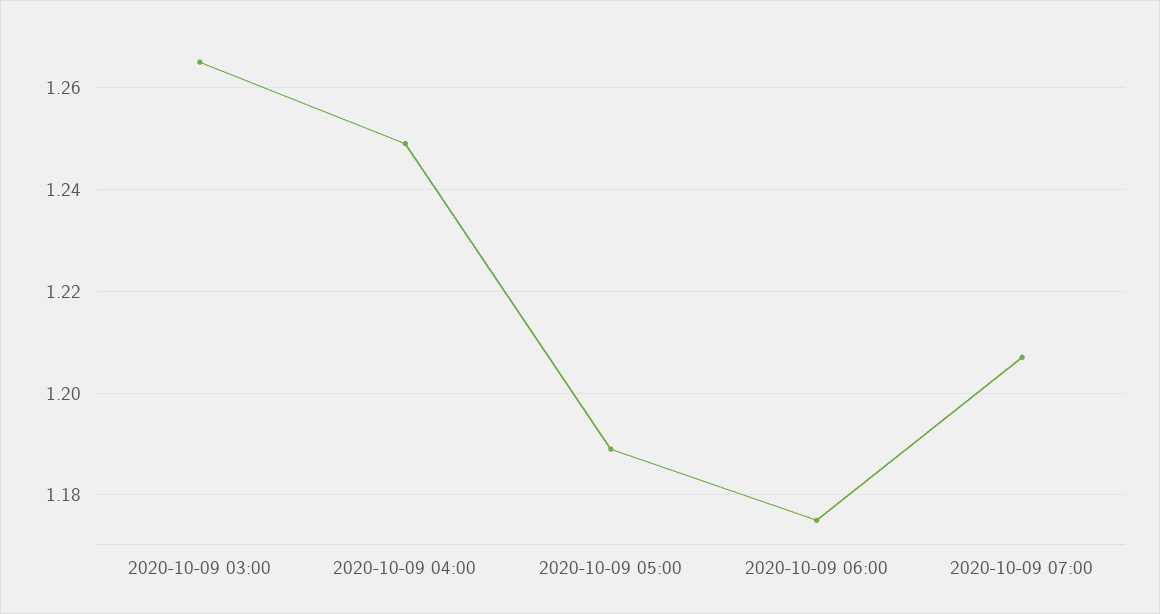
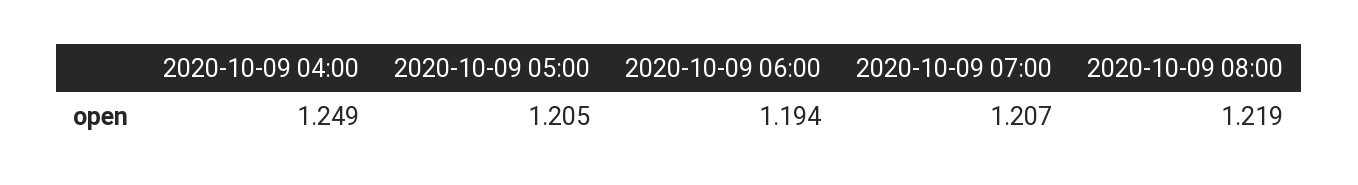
2020-10-09 03:00: 1.265 -> none
2020-10-09 05:00: 1.19 -> 1.205
2020-10-09 06:00: 1.175 -> 1.194
2020-10-09 08:00: none -> 1.219

